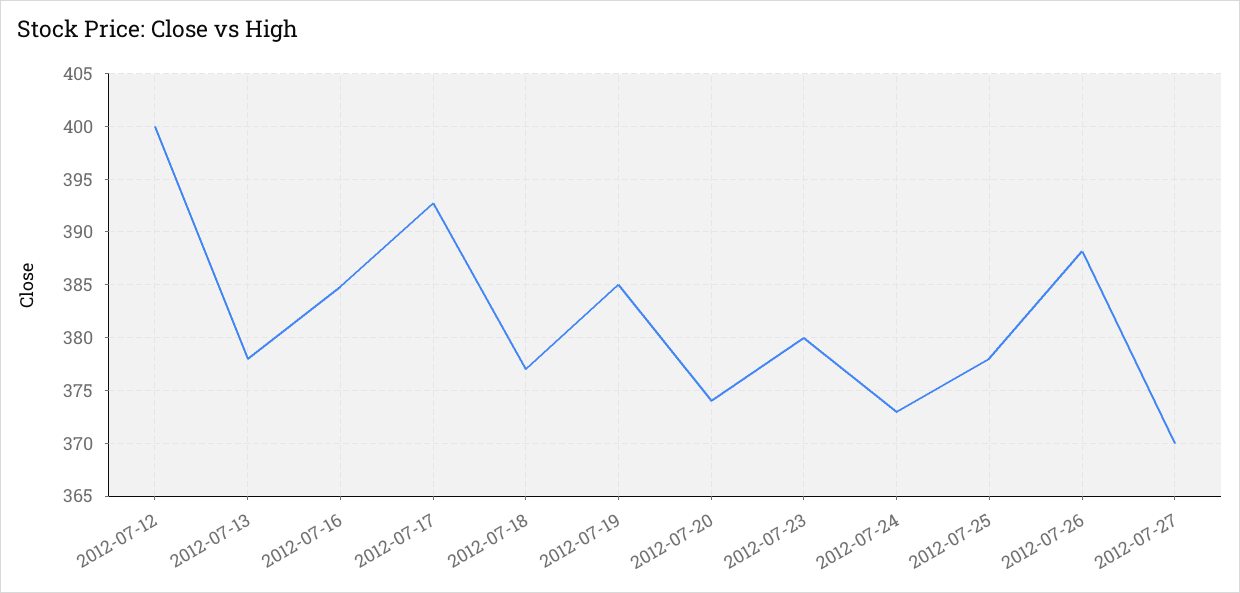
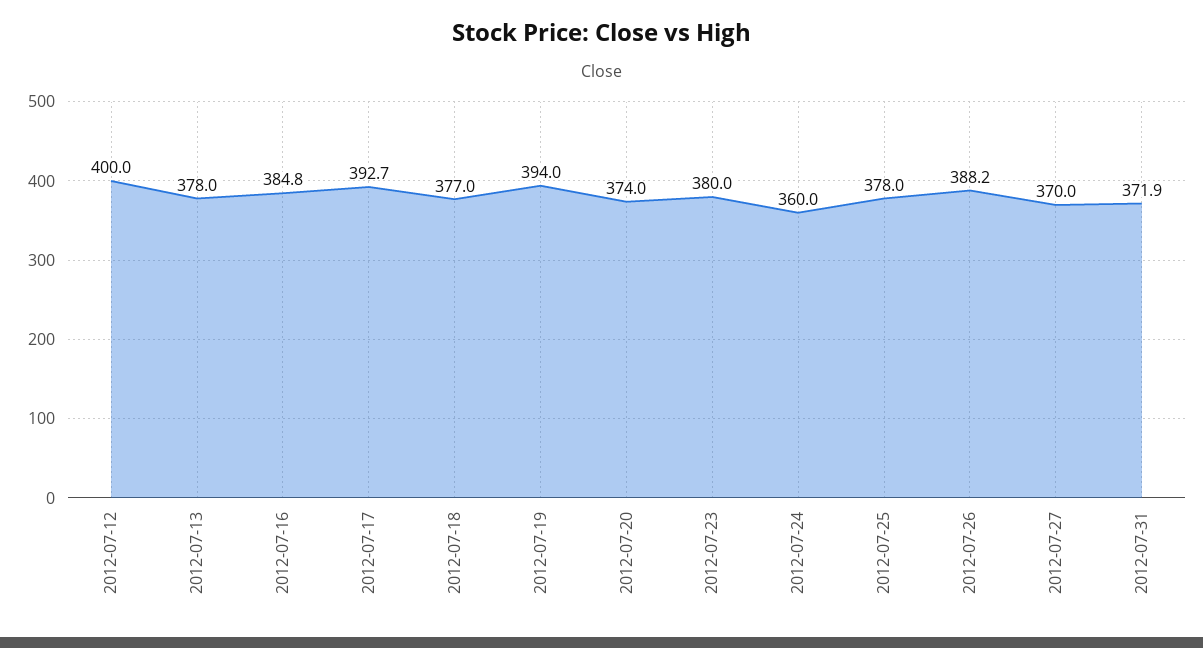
2012-07-19: 385 -> 394
2012-07-24: 373 -> 360
2012-07-31: none -> 371.9

